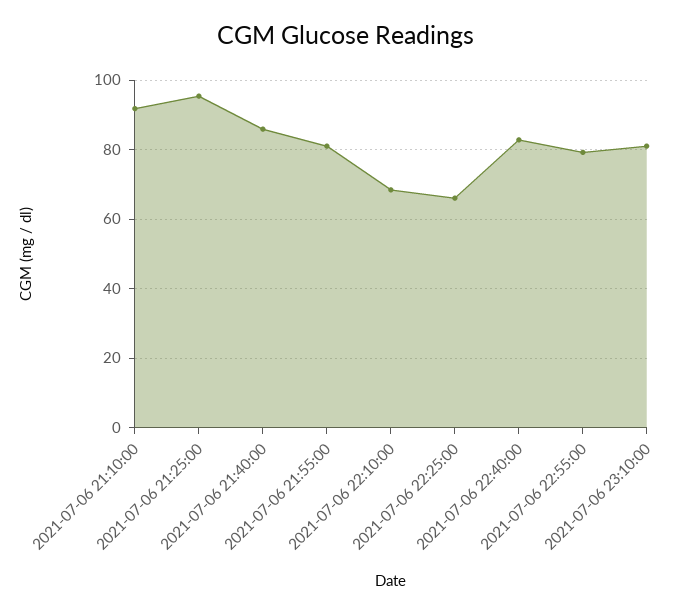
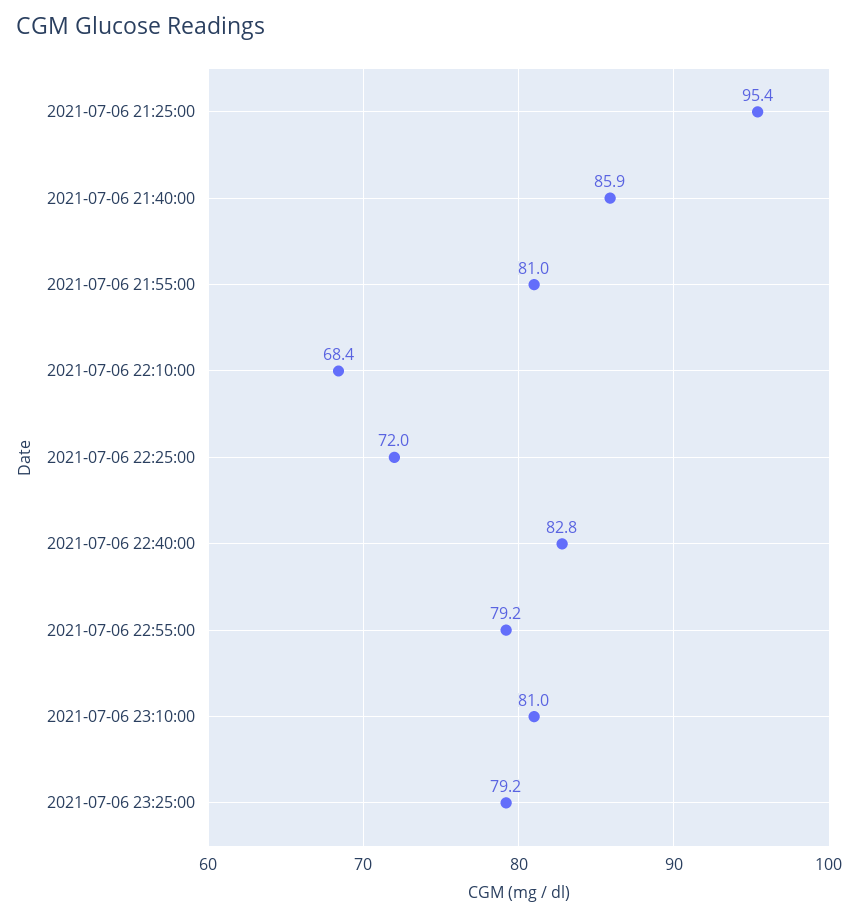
2021-07-06 21:10:00: 92 -> none
2021-07-06 22:25:00: 66 -> 72
2021-07-06 23:25:00: none -> 79.2

